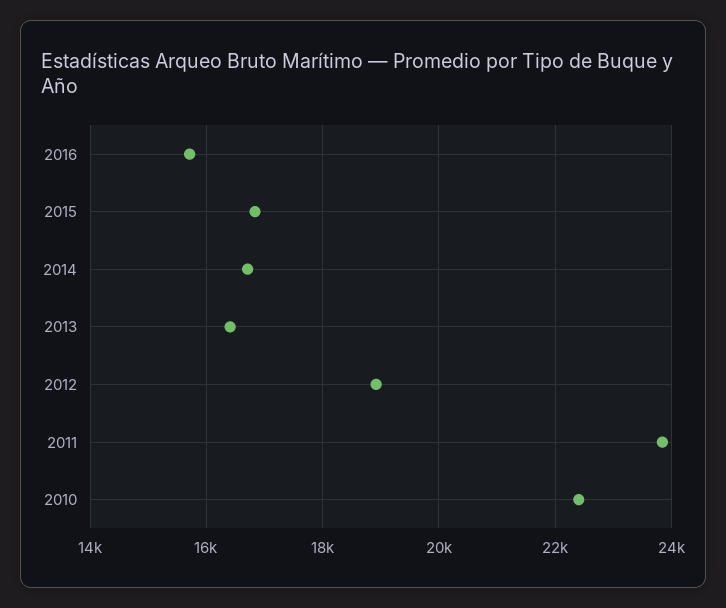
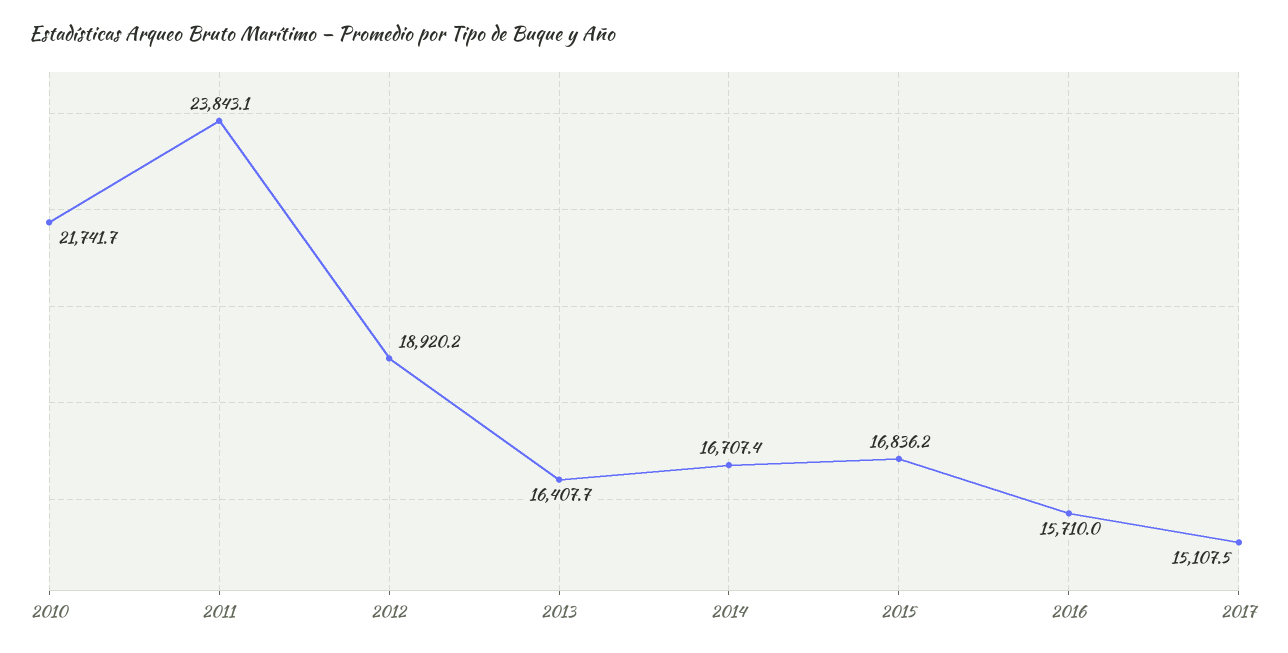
2010: 22400 -> 21741.7
2017: none -> 15107.5

